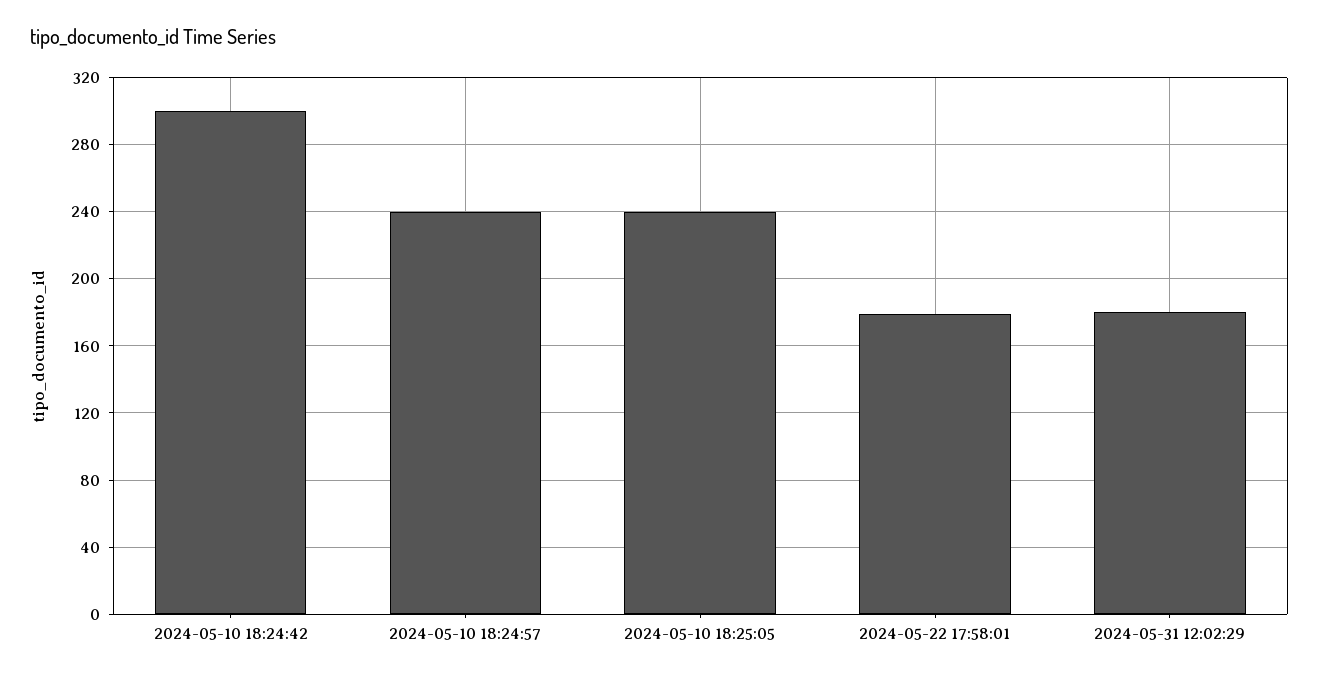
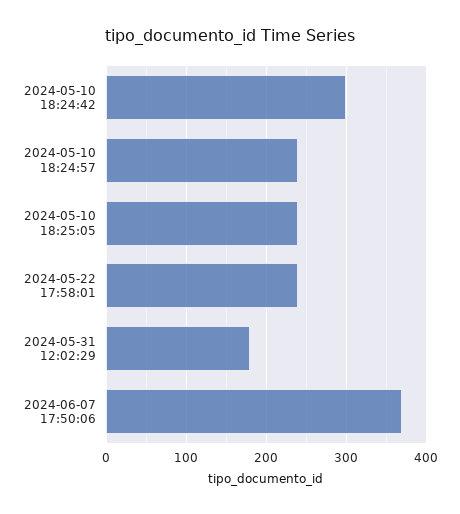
2024-05-22 17:58:01: 180 -> 240
2024-06-07 17:50:06: none -> 370

